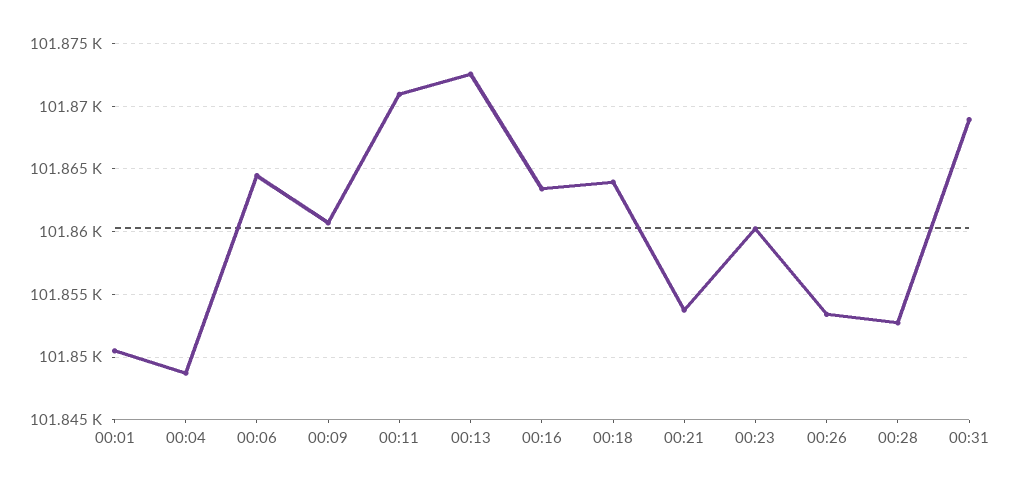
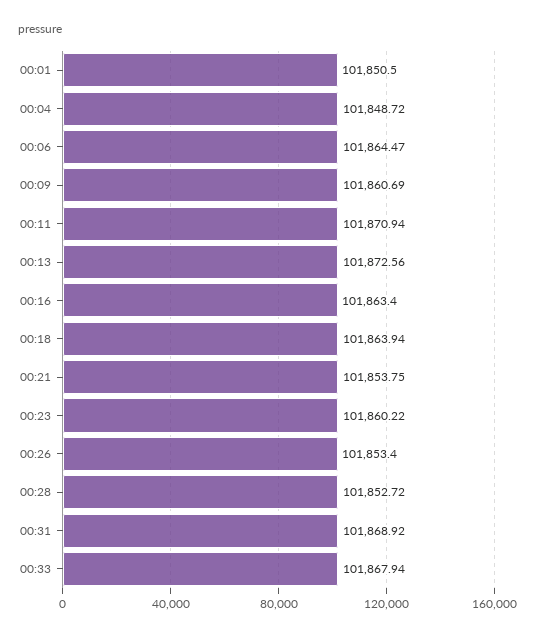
00:33: none -> 101867.94

